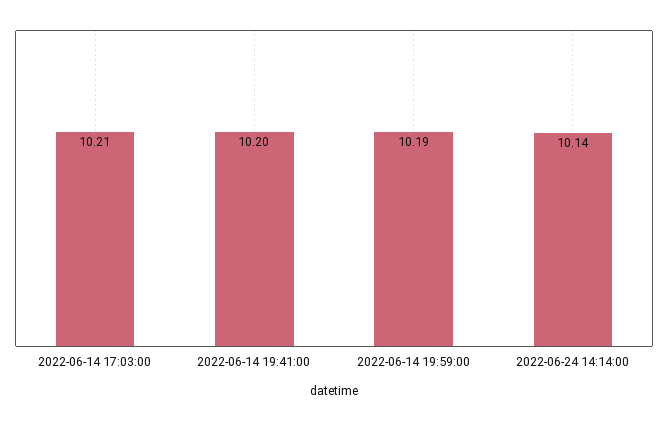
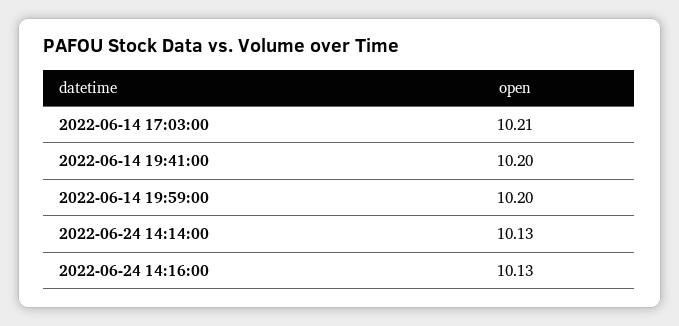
2022-06-14 19:59:00: 10.19 -> 10.2
2022-06-24 14:14:00: 10.14 -> 10.13
2022-06-24 14:16:00: none -> 10.13

